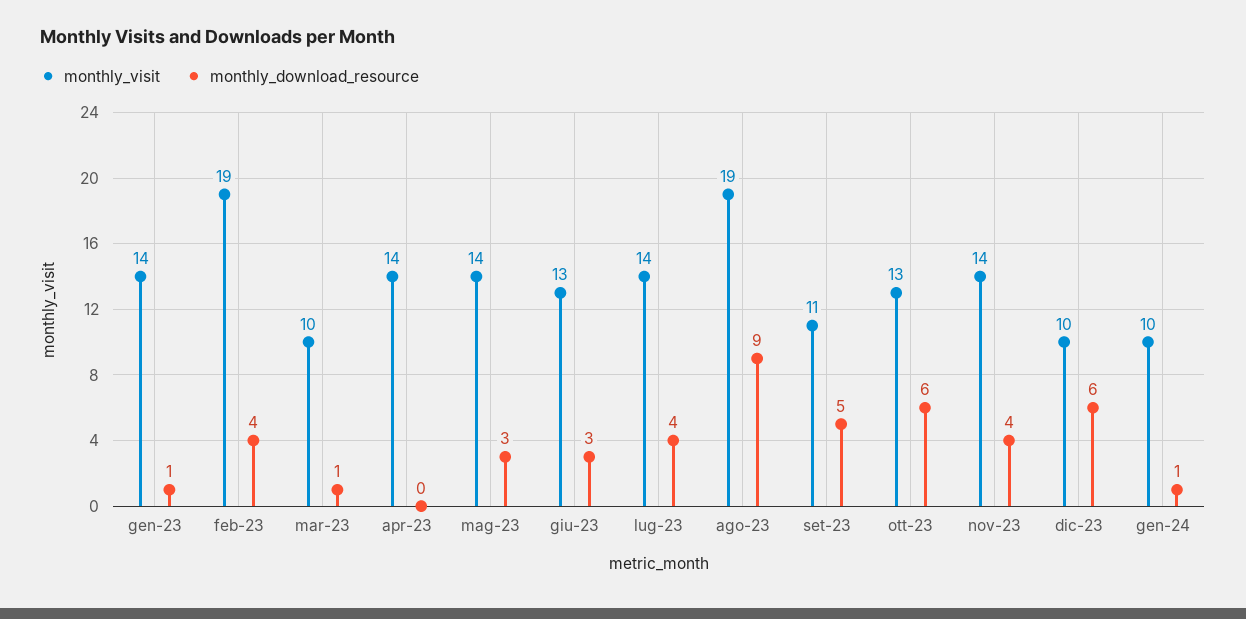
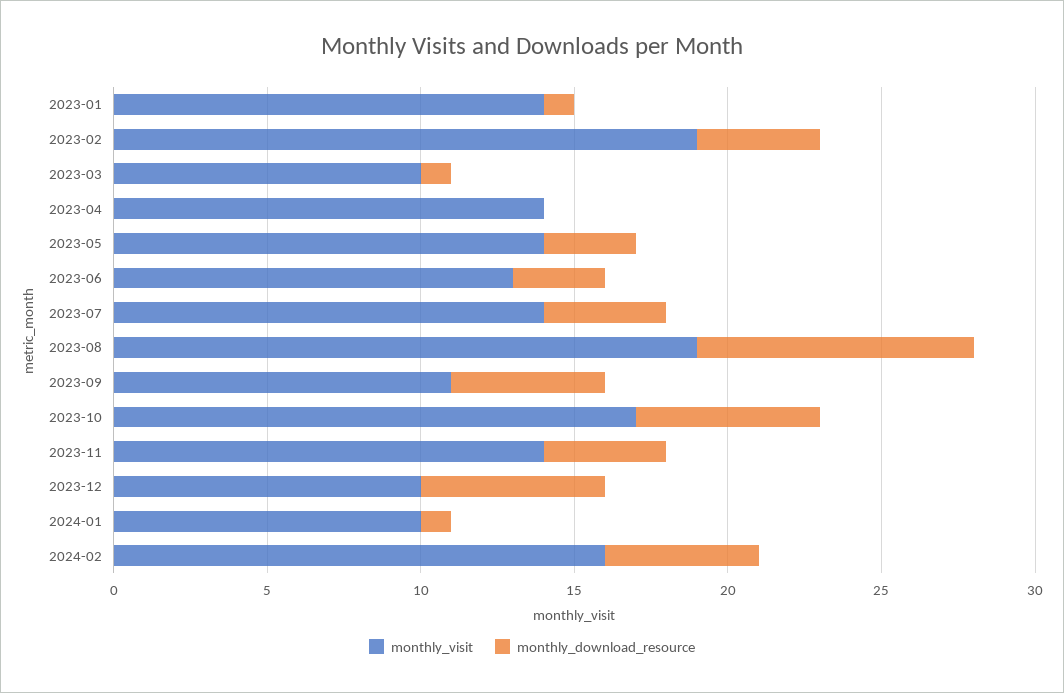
monthly_visit, ott-23: 13 -> 17
monthly_visit, 2024-02: none -> 16
monthly_download_resource, 2024-02: none -> 5

